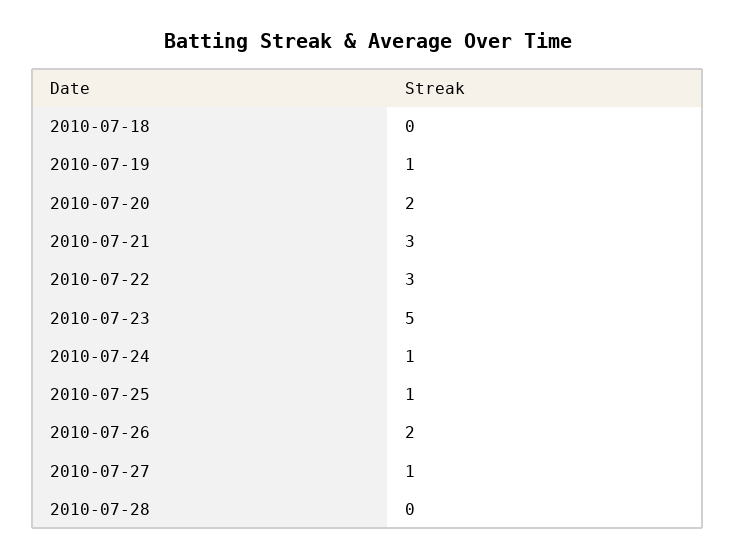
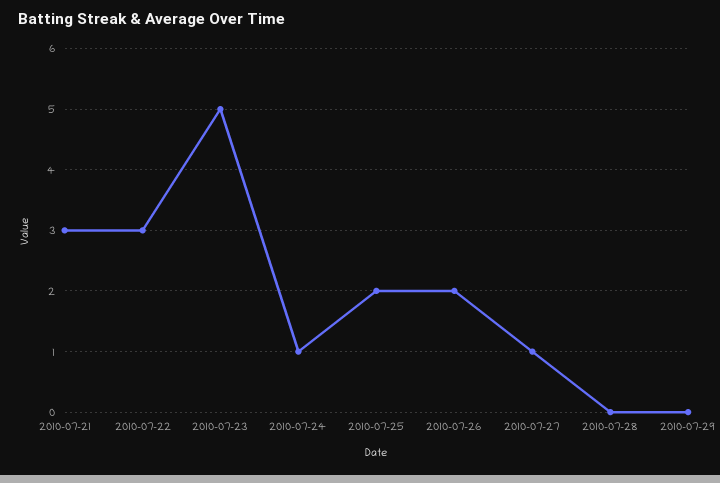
2010-07-18: 0 -> none
2010-07-19: 1 -> none
2010-07-20: 2 -> none
2010-07-25: 1 -> 2
2010-07-29: none -> 0

